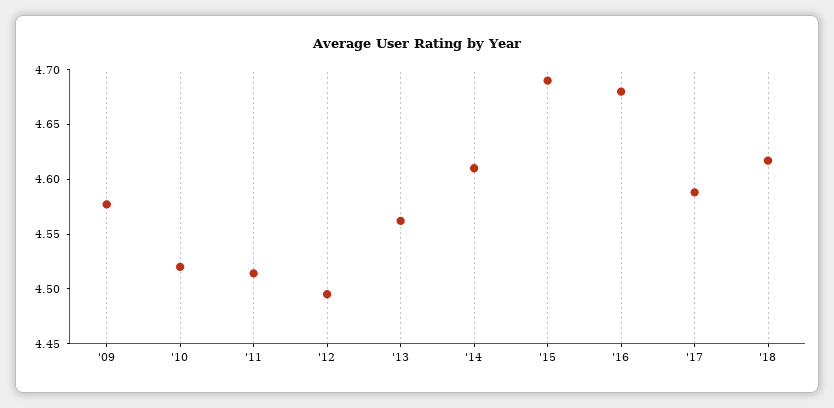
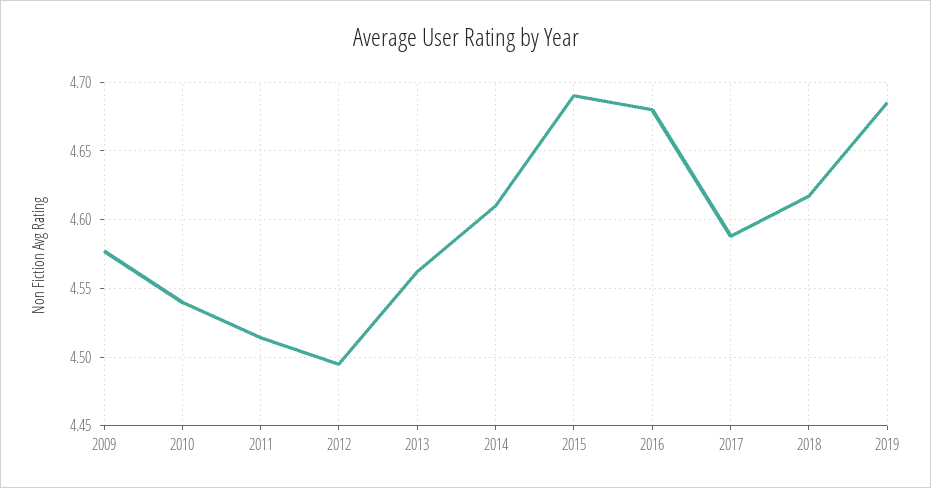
'10: 4.52 -> 4.54
2019: none -> 4.685

